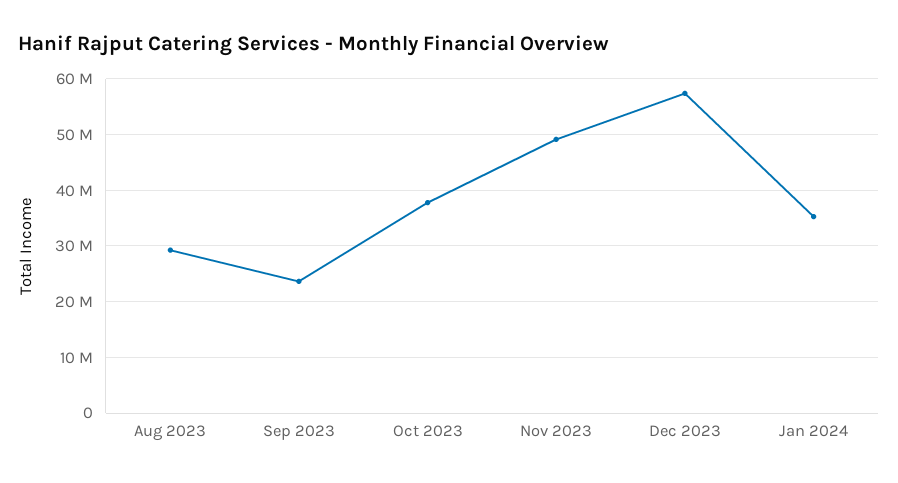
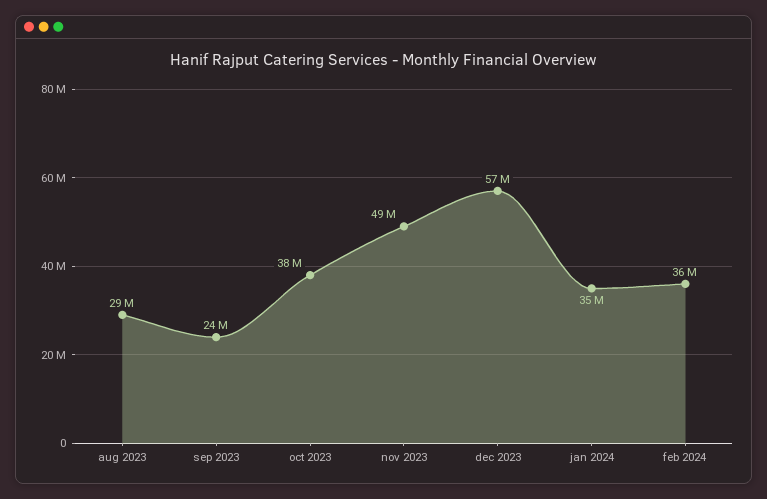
feb 2024: none -> 36000000

